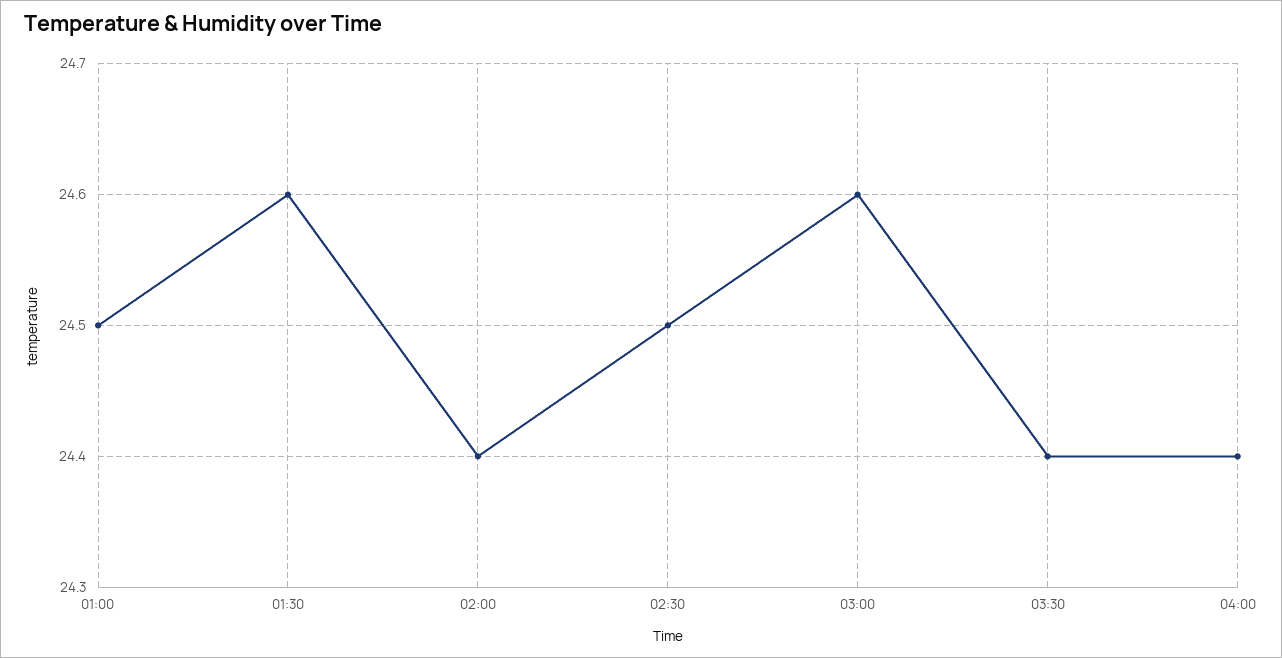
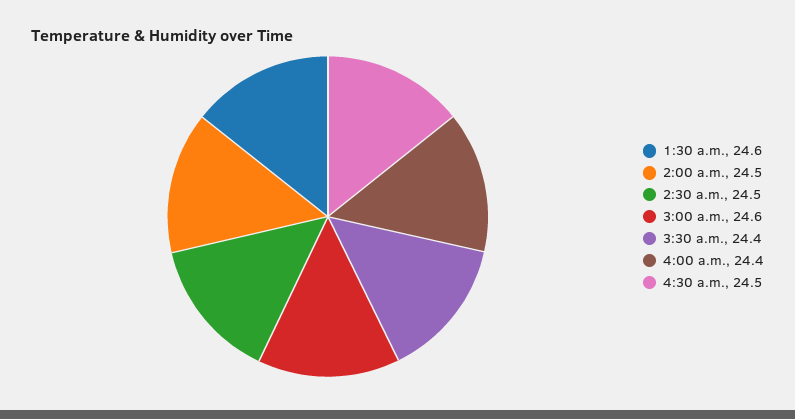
01:00: 24.5 -> none
02:00: 24.4 -> 24.5
4:30 a.m.: none -> 24.5

